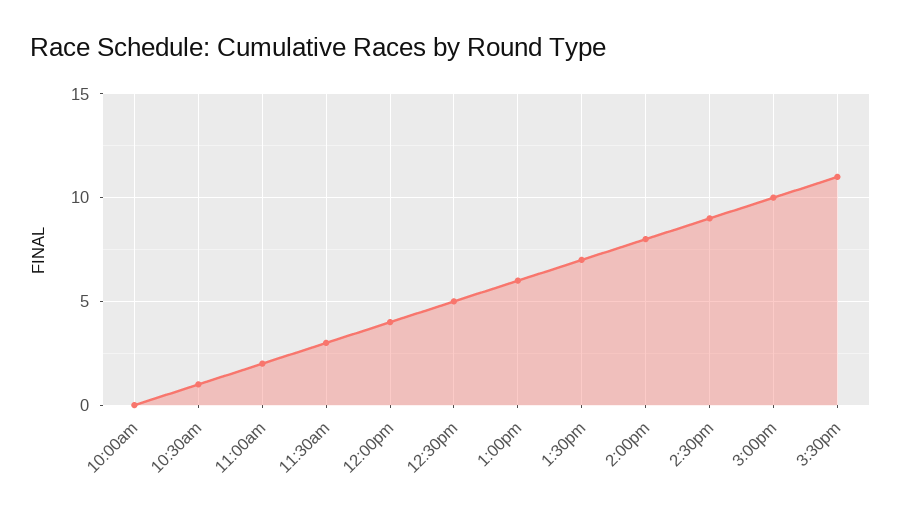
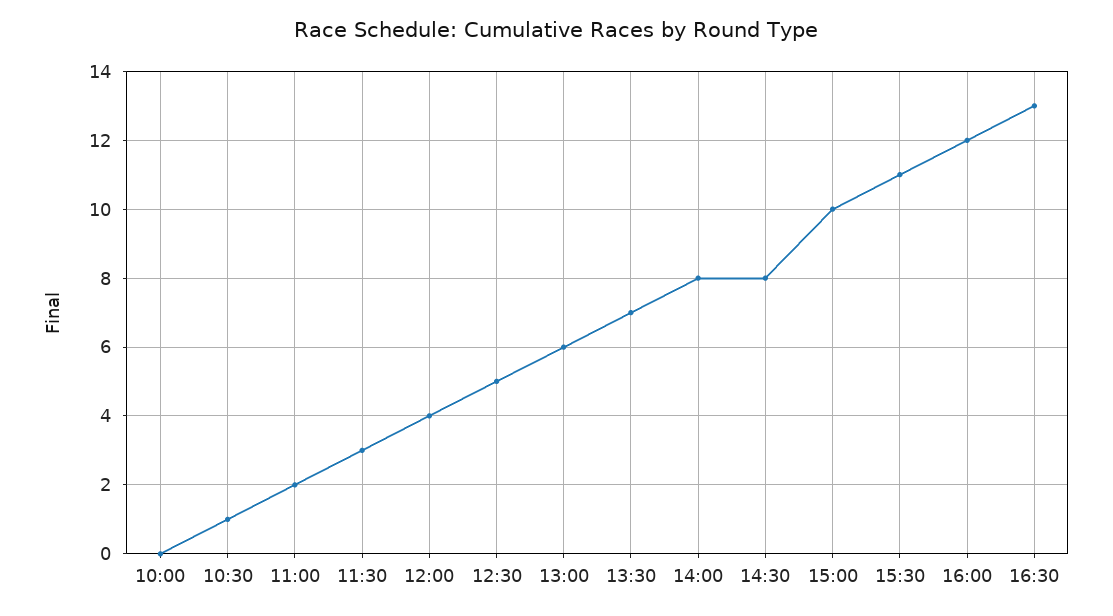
2:30pm: 9 -> 8
16:00: none -> 12
16:30: none -> 13

